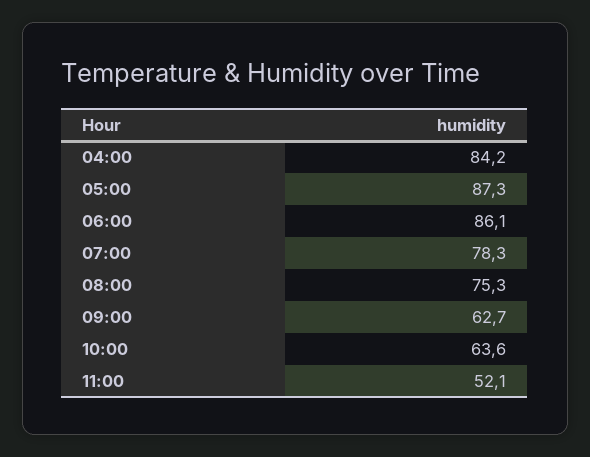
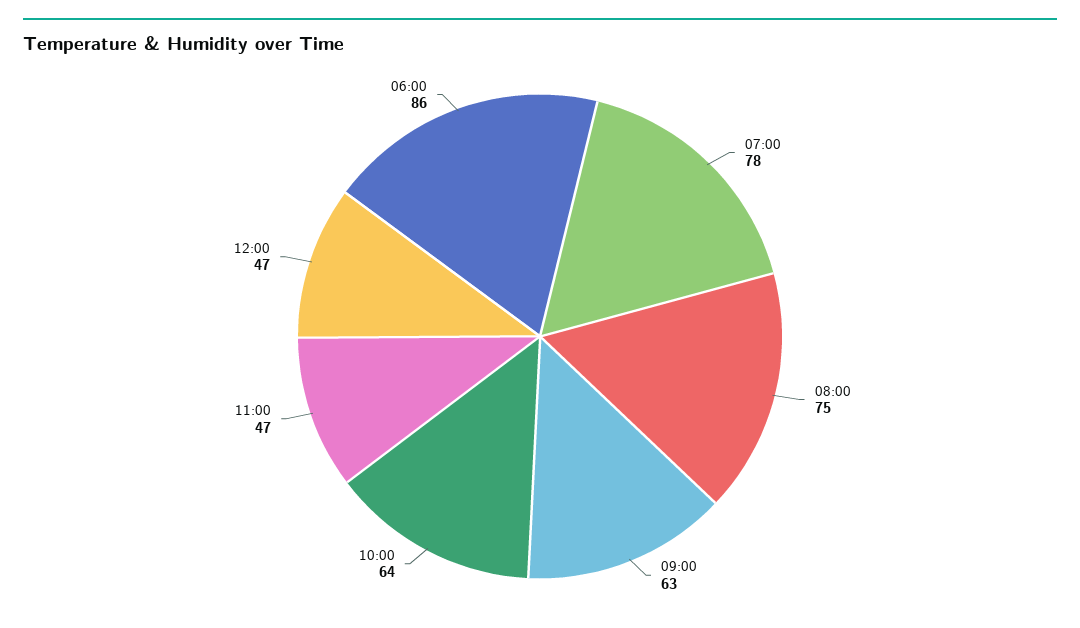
04:00: 84.2 -> none
05:00: 87.3 -> none
11:00: 52.1 -> 47
12:00: none -> 47

